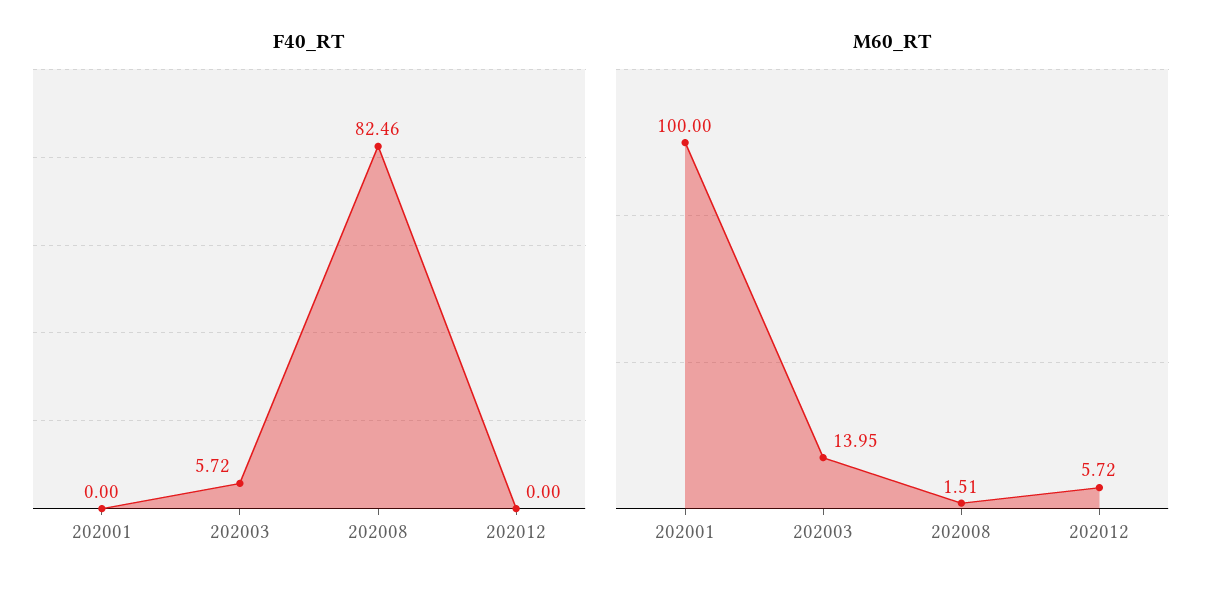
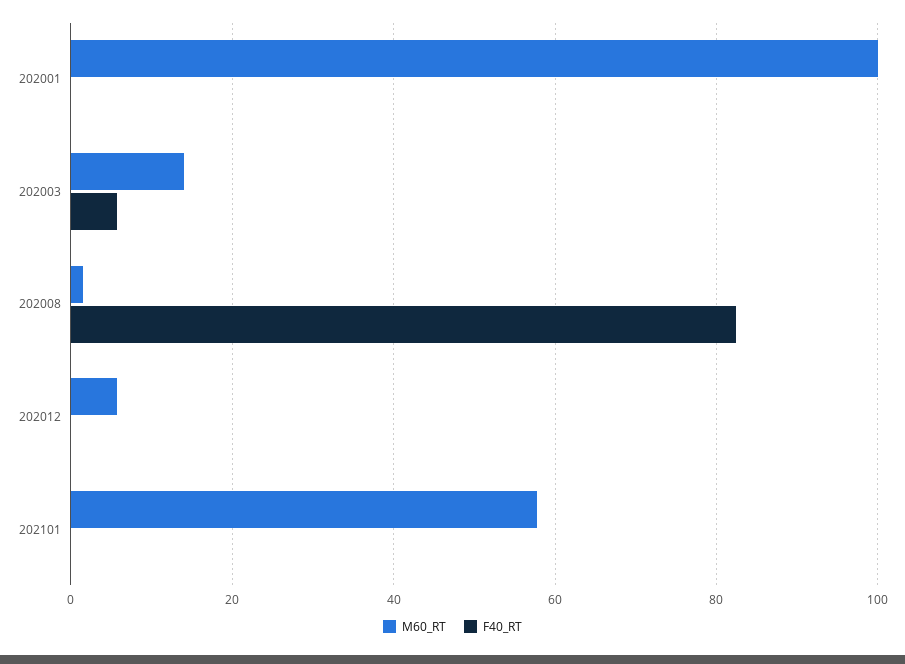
M60_RT, 202101: none -> 58
F40_RT, 202101: none -> 0

